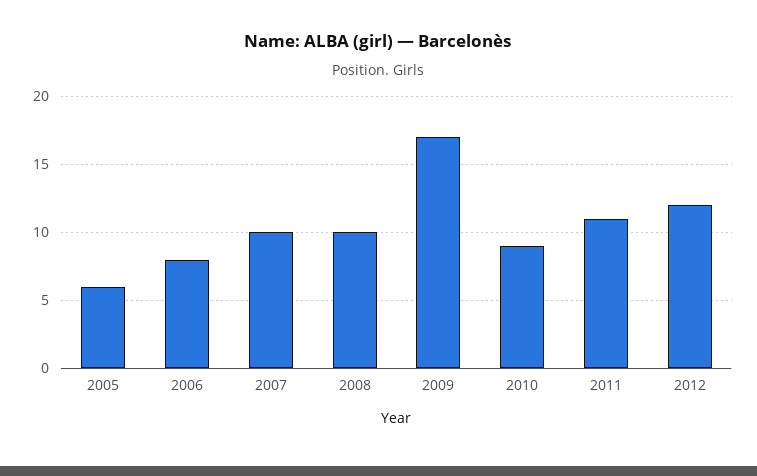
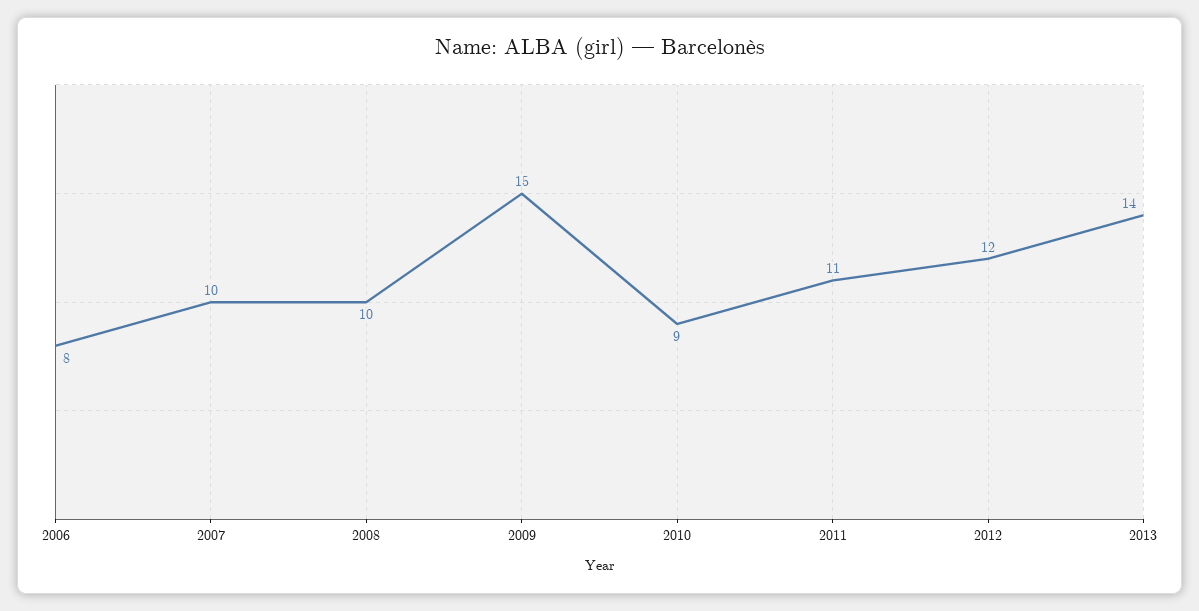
2005: 6 -> none
2009: 17 -> 15
2013: none -> 14

